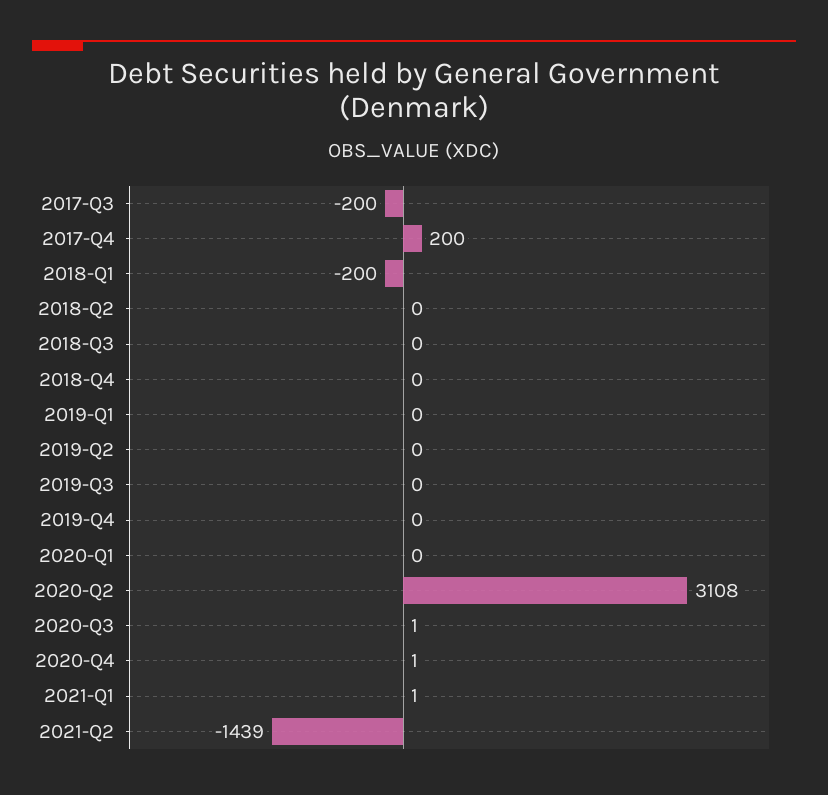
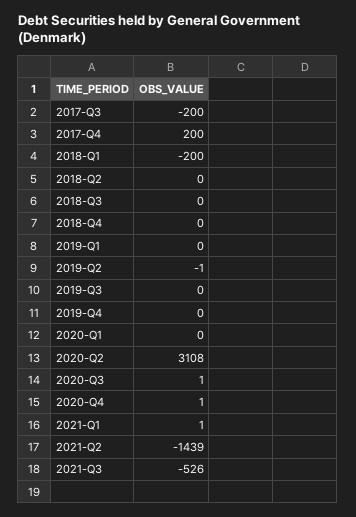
2019-Q2: 0 -> -1
2021-Q3: none -> -526

